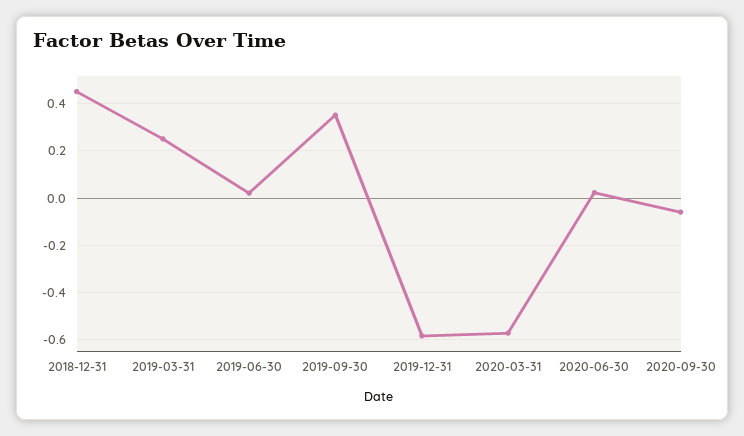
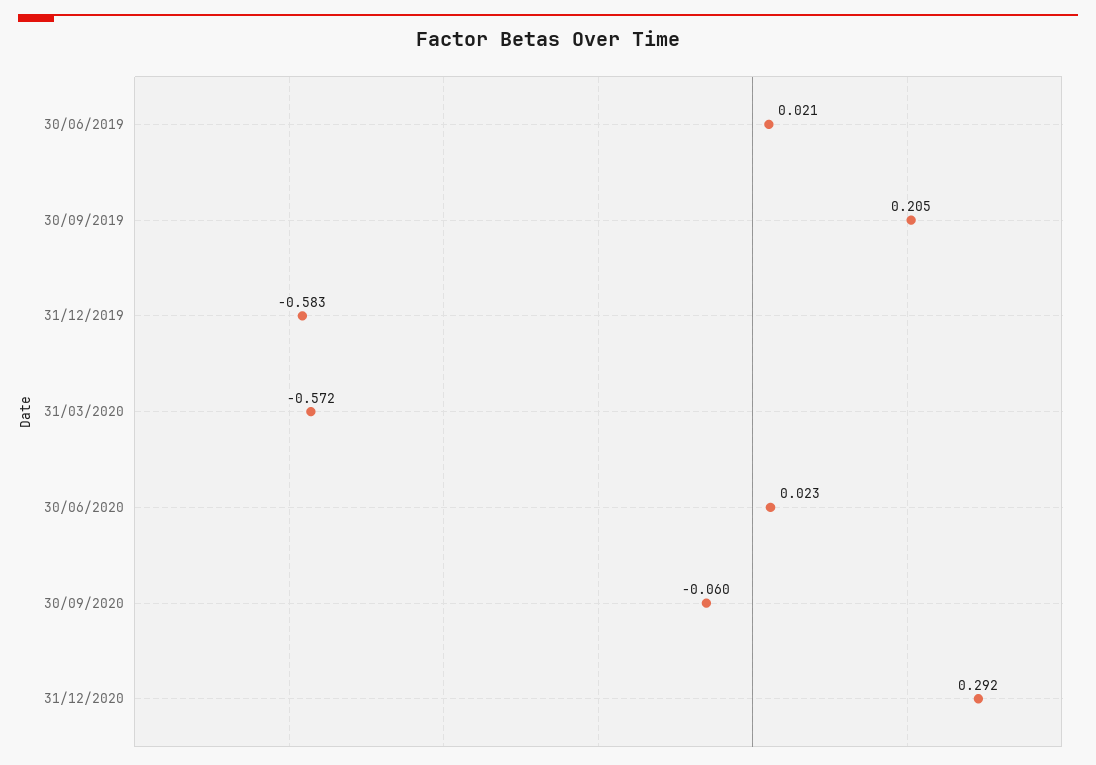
2018-12-31: 0.45 -> none
2019-03-31: 0.25 -> none
2019-09-30: 0.35 -> 0.205
31/12/2020: none -> 0.292

